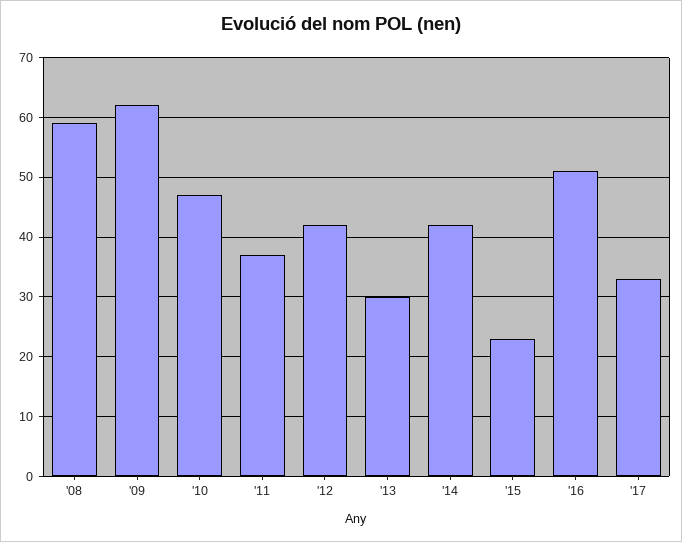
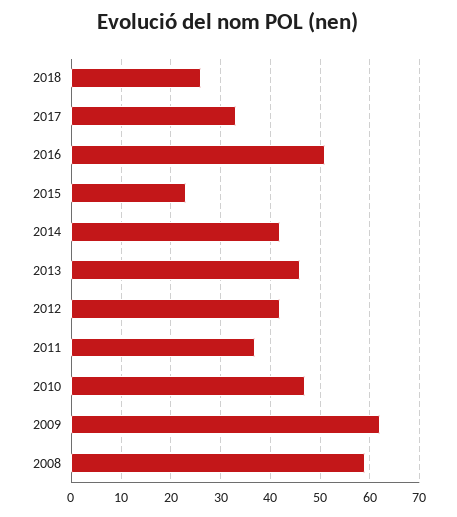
'13: 30 -> 45
2018: none -> 25

